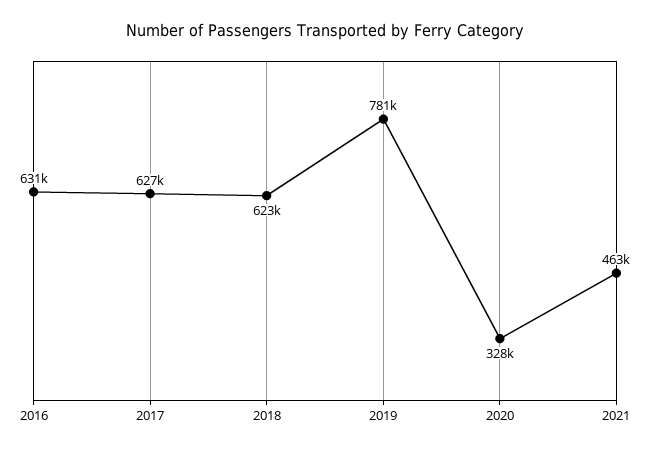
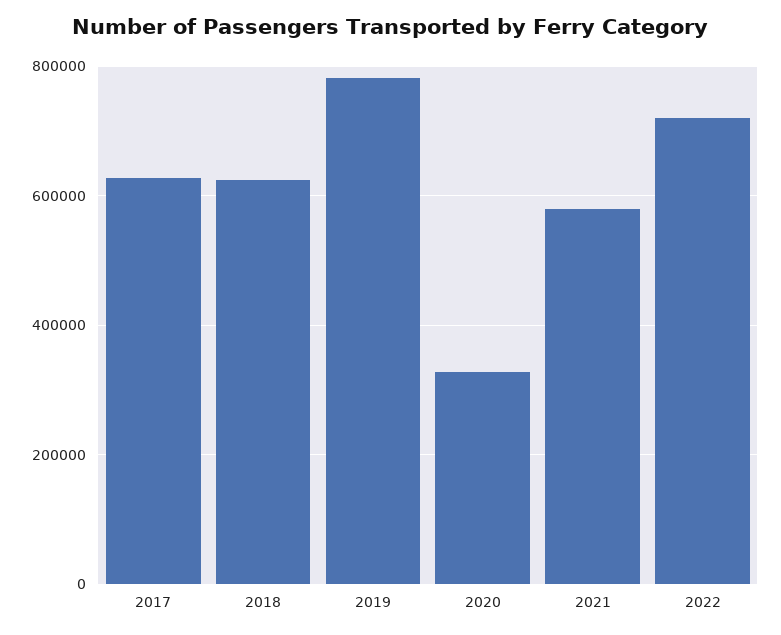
2016: 631000 -> none
2021: 463000 -> 580000
2022: none -> 720000

